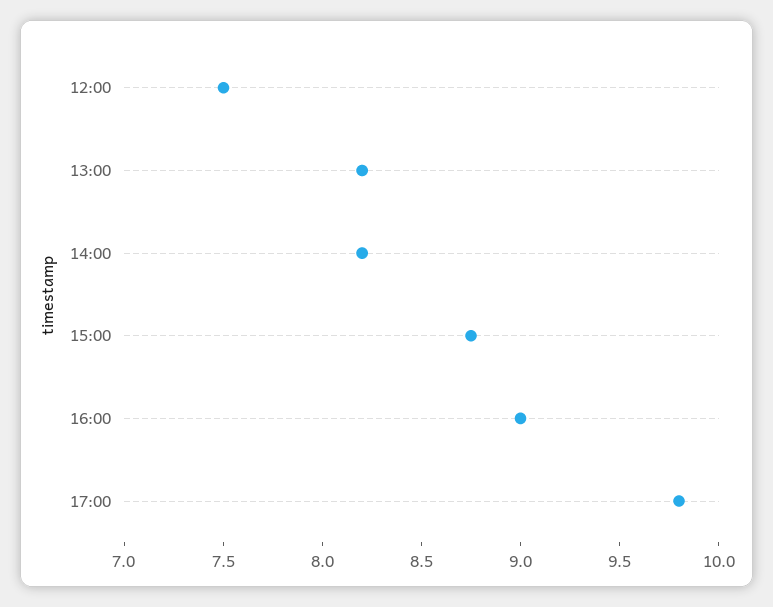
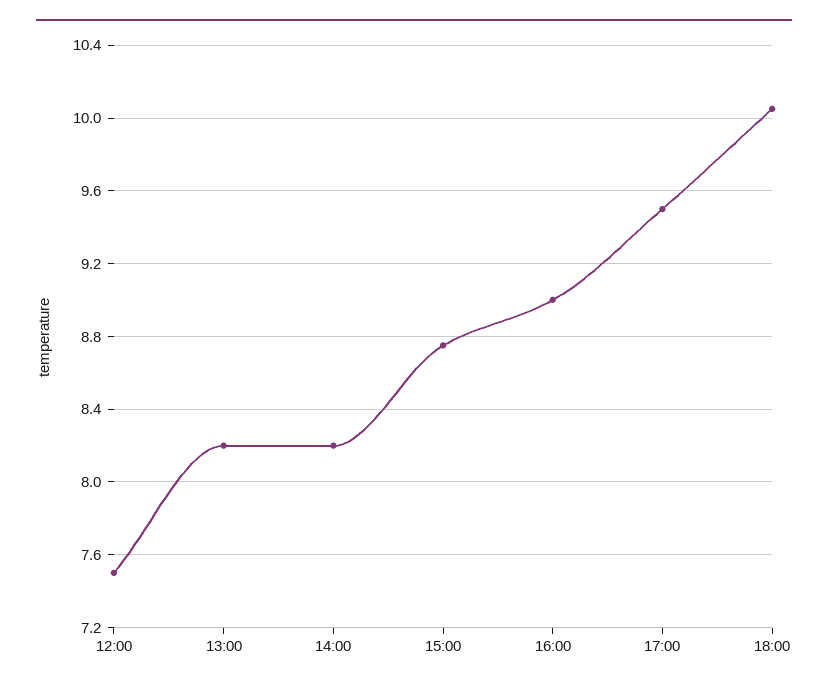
17:00: 9.8 -> 9.5
18:00: none -> 10.05

